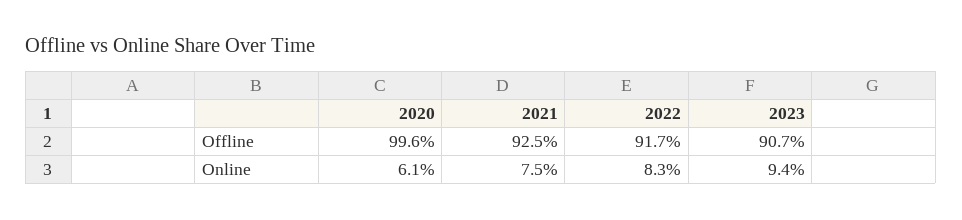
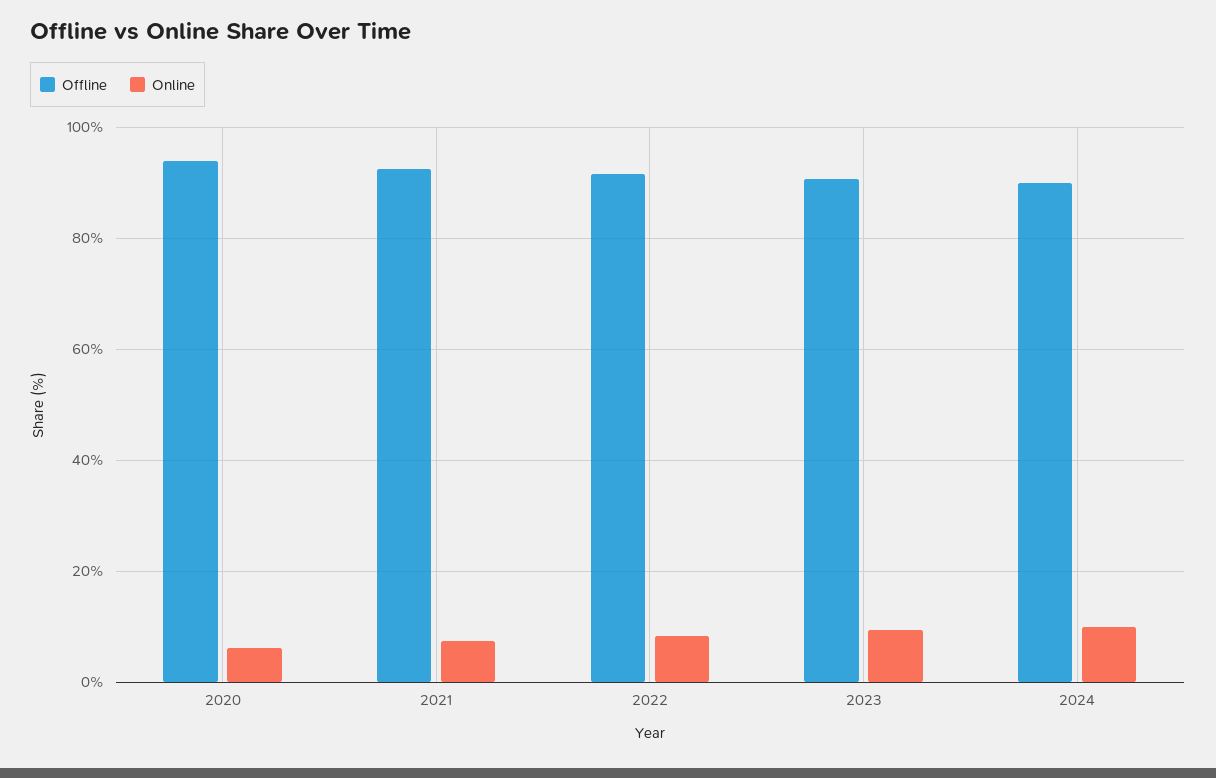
Offline, 2020: 99.6 -> 94
Offline, 2024: none -> 90
Online, 2024: none -> 10

